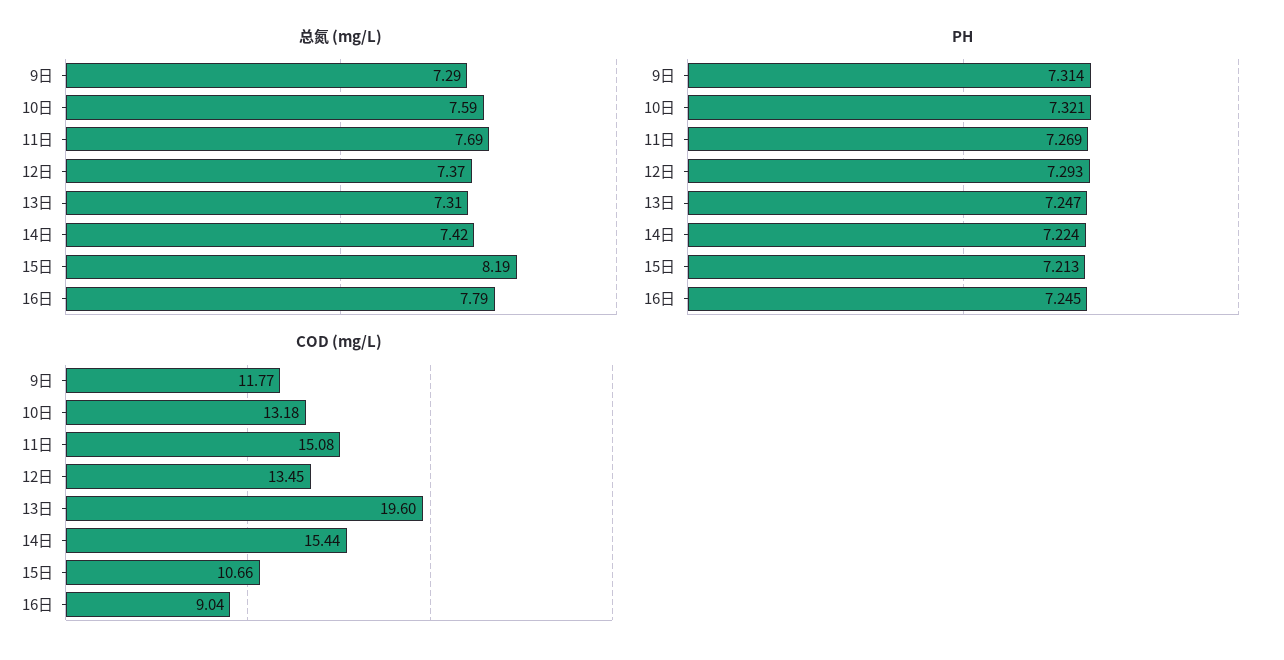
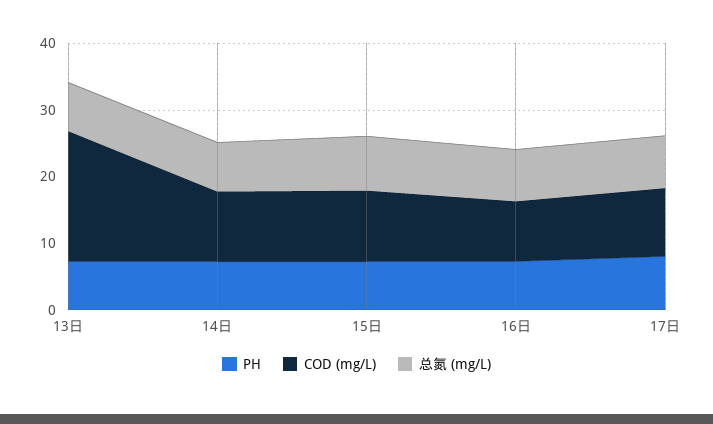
总氮 (mg/L), 9日: 7.29 -> none
总氮 (mg/L), 10日: 7.59 -> none
总氮 (mg/L), 11日: 7.69 -> none
总氮 (mg/L), 12日: 7.37 -> none
PH, 9日: 7.314 -> none
PH, 10日: 7.321 -> none
PH, 11日: 7.269 -> none
PH, 12日: 7.293 -> none
COD (mg/L), 9日: 11.77 -> none
COD (mg/L), 10日: 13.18 -> none
COD (mg/L), 11日: 15.08 -> none
COD (mg/L), 12日: 13.45 -> none
COD (mg/L), 14日: 15.44 -> 10
PH, 17日: none -> 8
COD (mg/L), 17日: none -> 10
总氮 (mg/L), 17日: none -> 8

